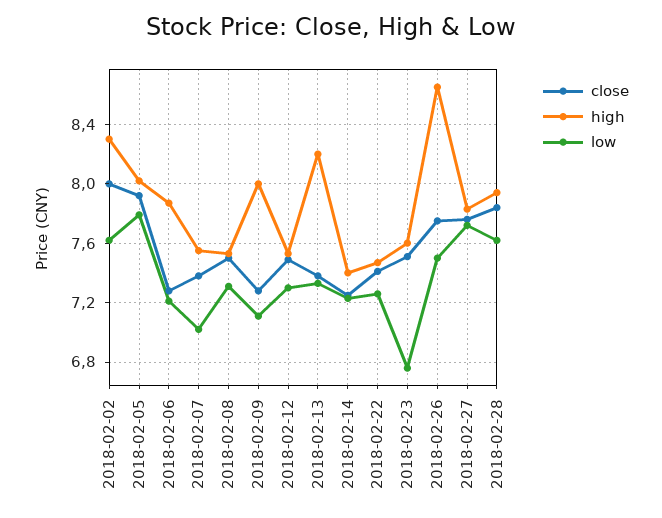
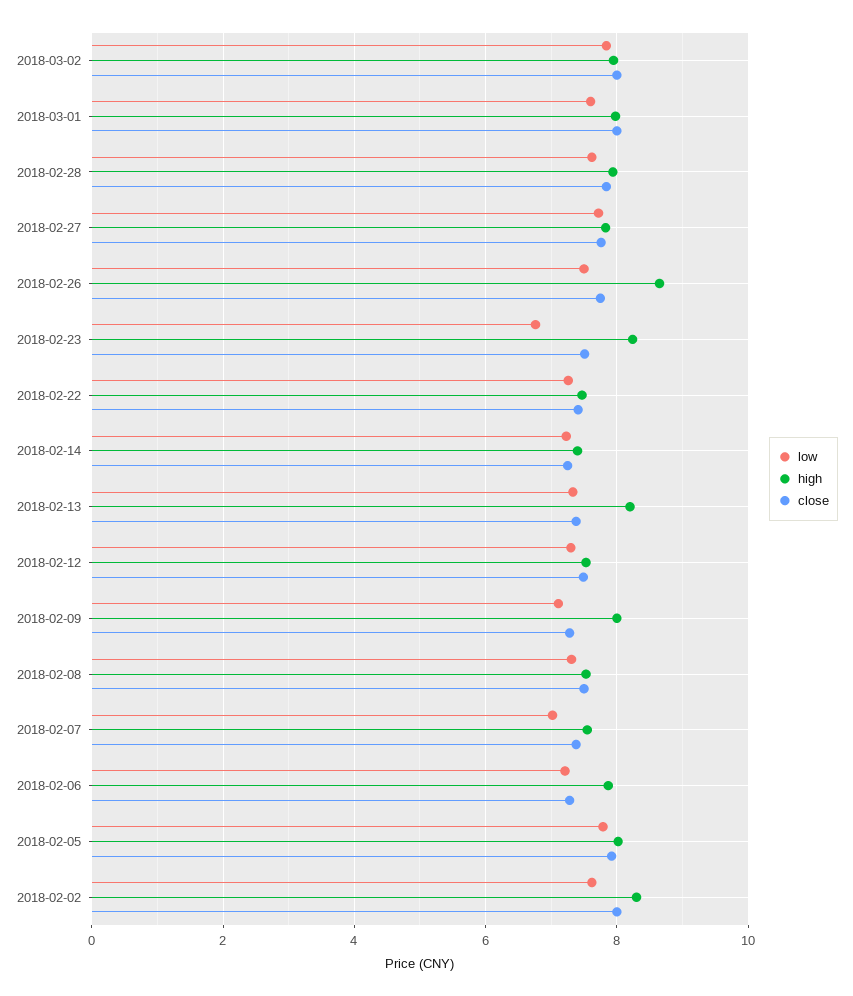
high, 2018-02-23: 7.6 -> 8.2
low, 2018-03-02: none -> 7.8
high, 2018-03-02: none -> 8
close, 2018-03-02: none -> 8
low, 2018-03-01: none -> 7.6
high, 2018-03-01: none -> 8
close, 2018-03-01: none -> 8

